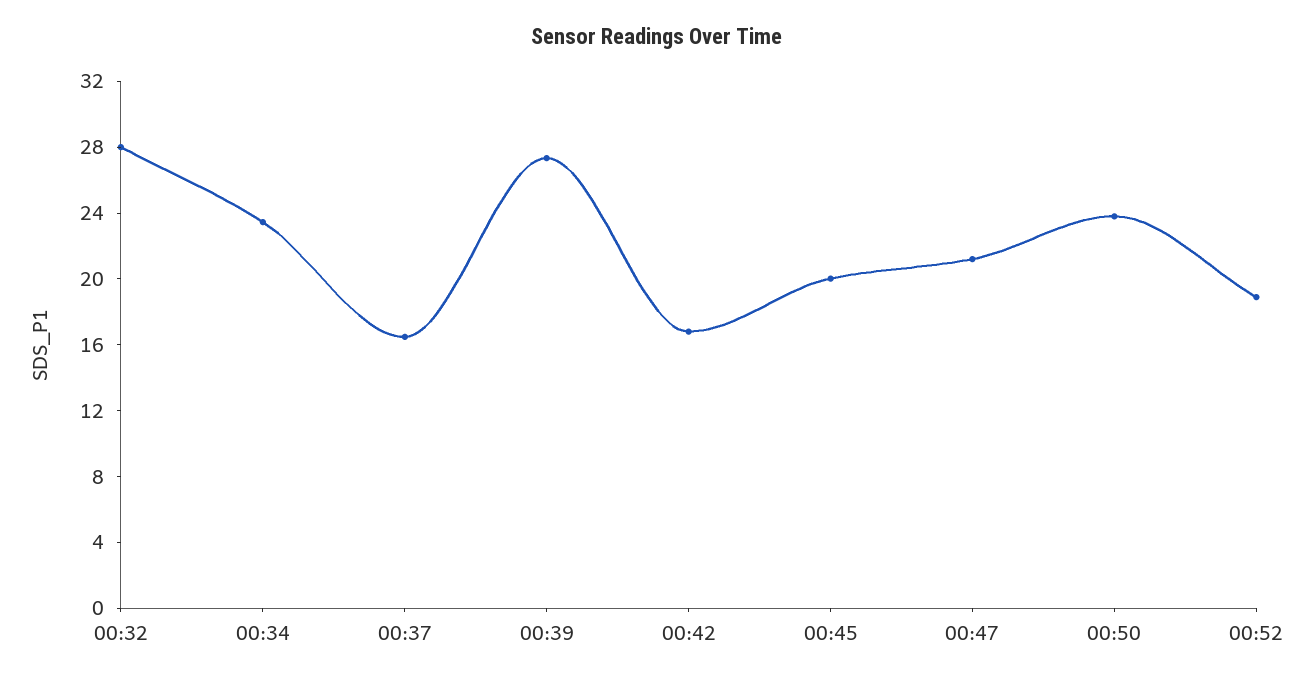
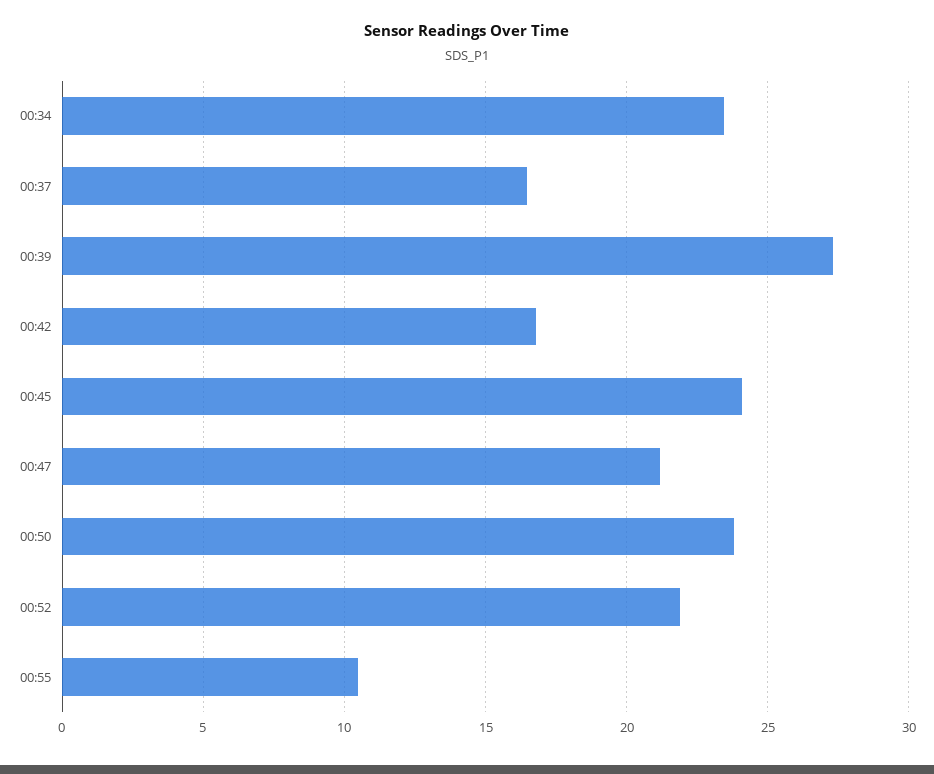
00:32: 28 -> none
00:45: 20 -> 24
00:52: 19 -> 22
00:55: none -> 10.5

